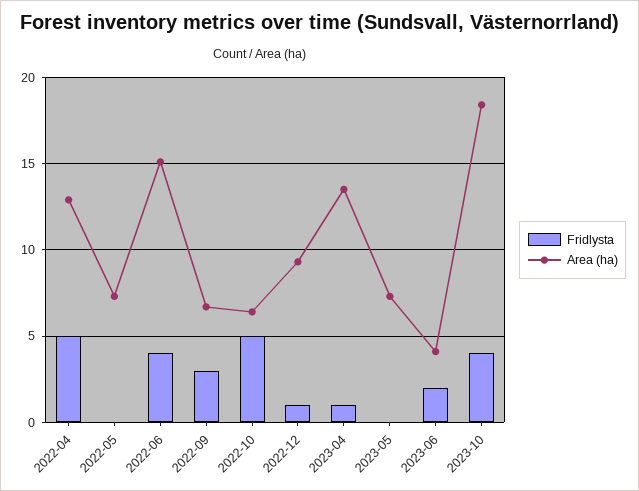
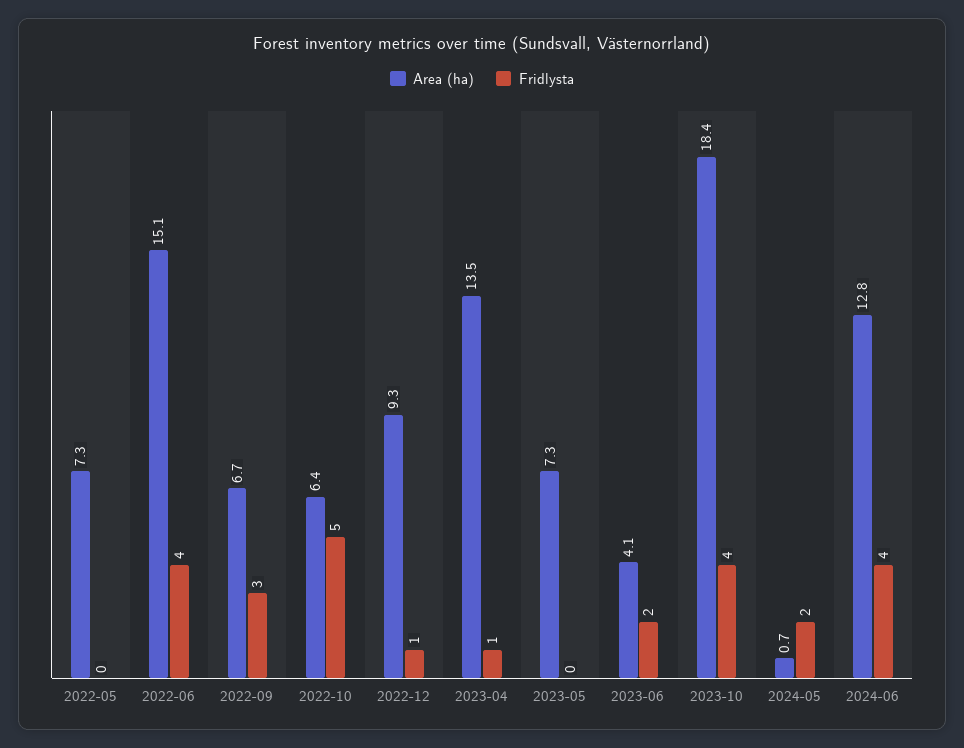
Fridlysta, 2022-04: 5 -> none
Area (ha), 2022-04: 13 -> none
Area (ha), 2024-05: none -> 0.7
Fridlysta, 2024-05: none -> 2
Area (ha), 2024-06: none -> 12.8
Fridlysta, 2024-06: none -> 4

